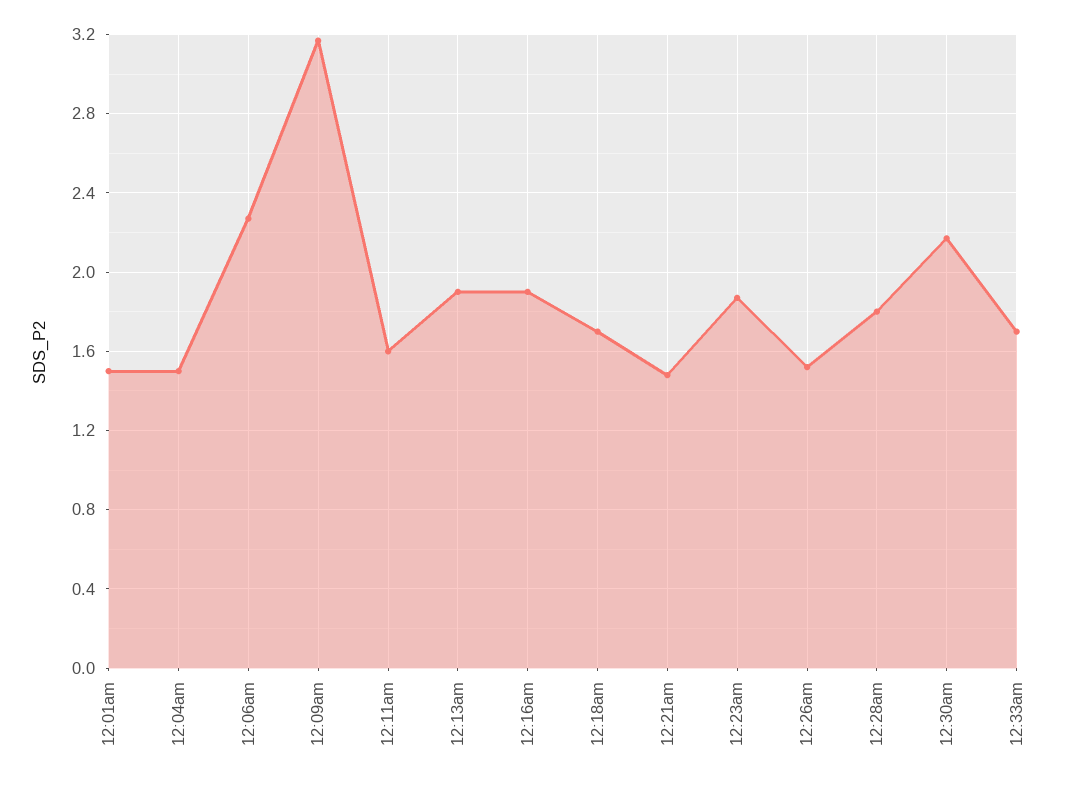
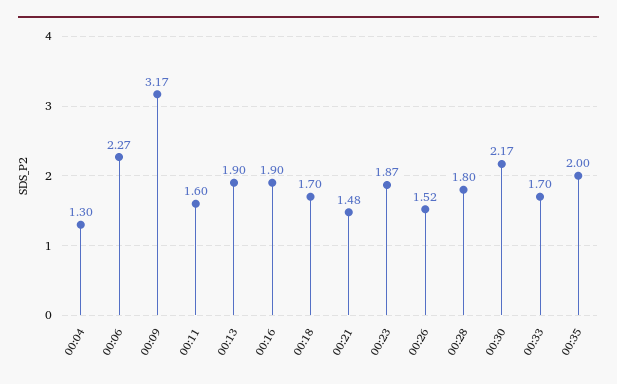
12:01am: 1.5 -> none
12:04am: 1.5 -> 1.3
00:35: none -> 2

